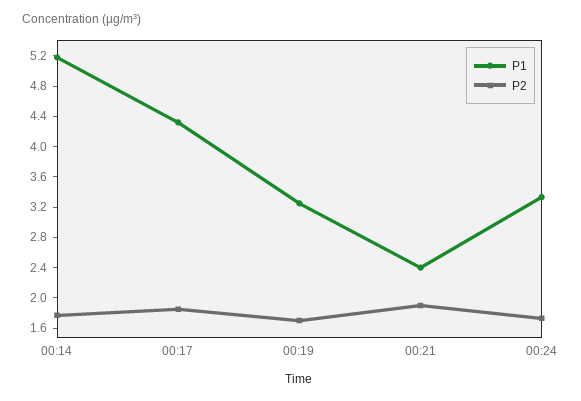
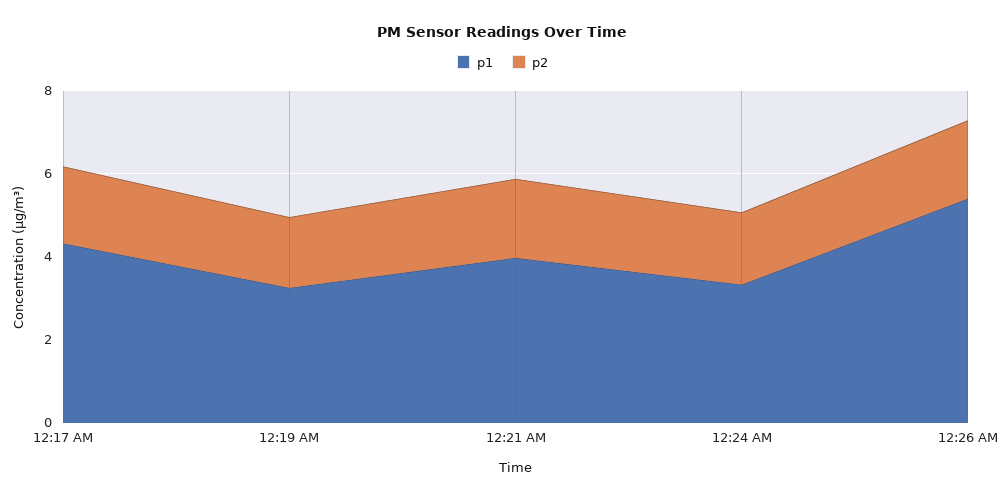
P1, 00:14: 5.2 -> none
P2, 00:14: 1.8 -> none
P1, 00:21: 2.4 -> 4
P1, 12:26 AM: none -> 5.5
P2, 12:26 AM: none -> 2

